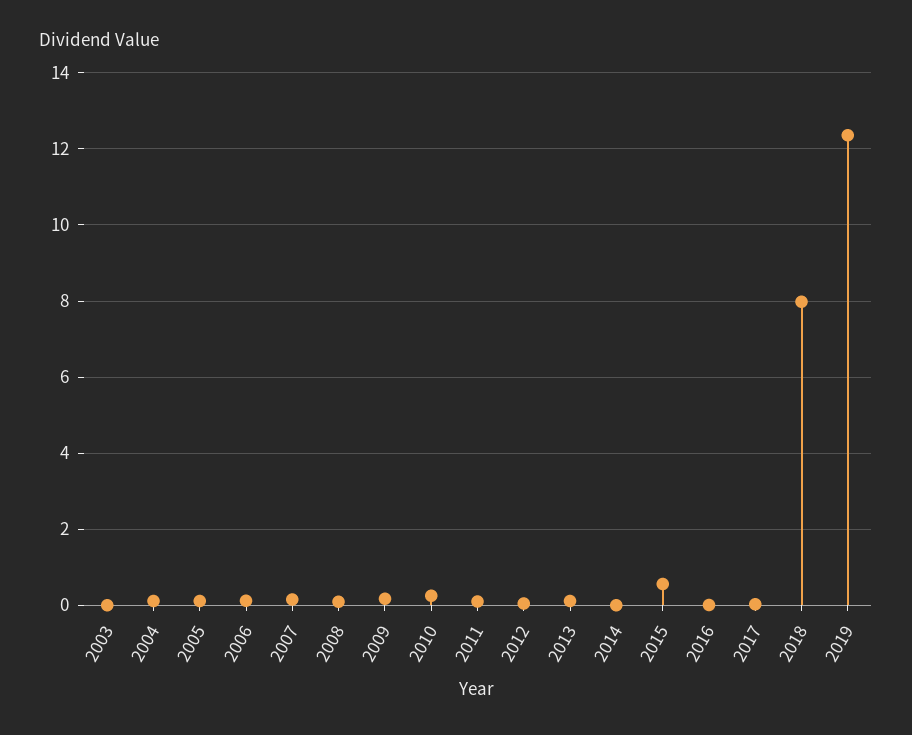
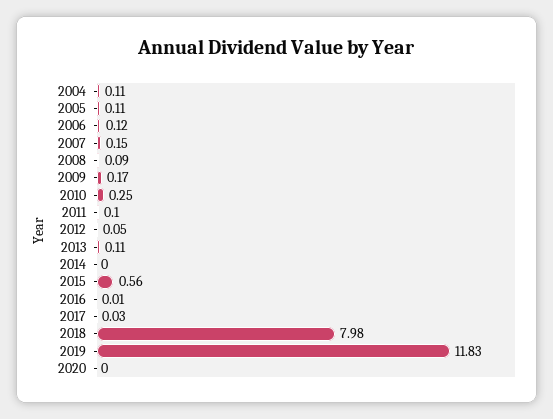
2003: 0 -> none
2019: 12.4 -> 11.83
2020: none -> 0

